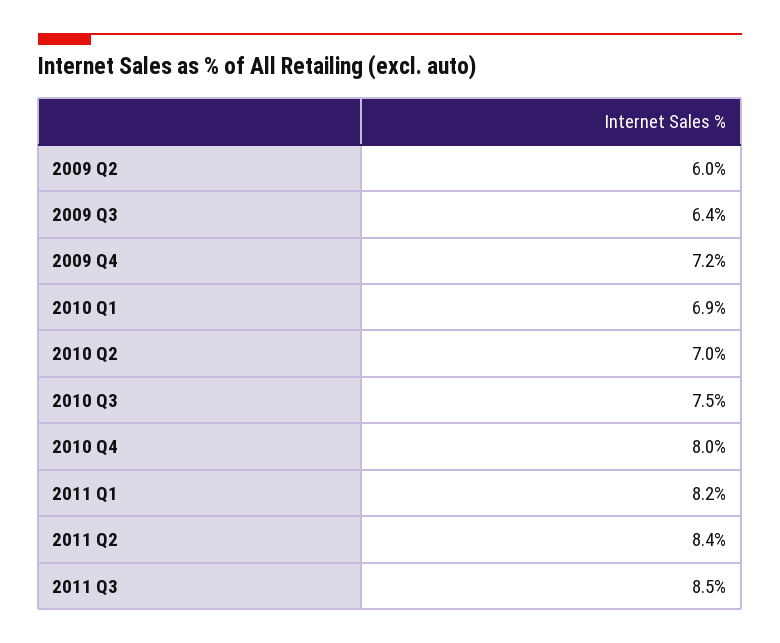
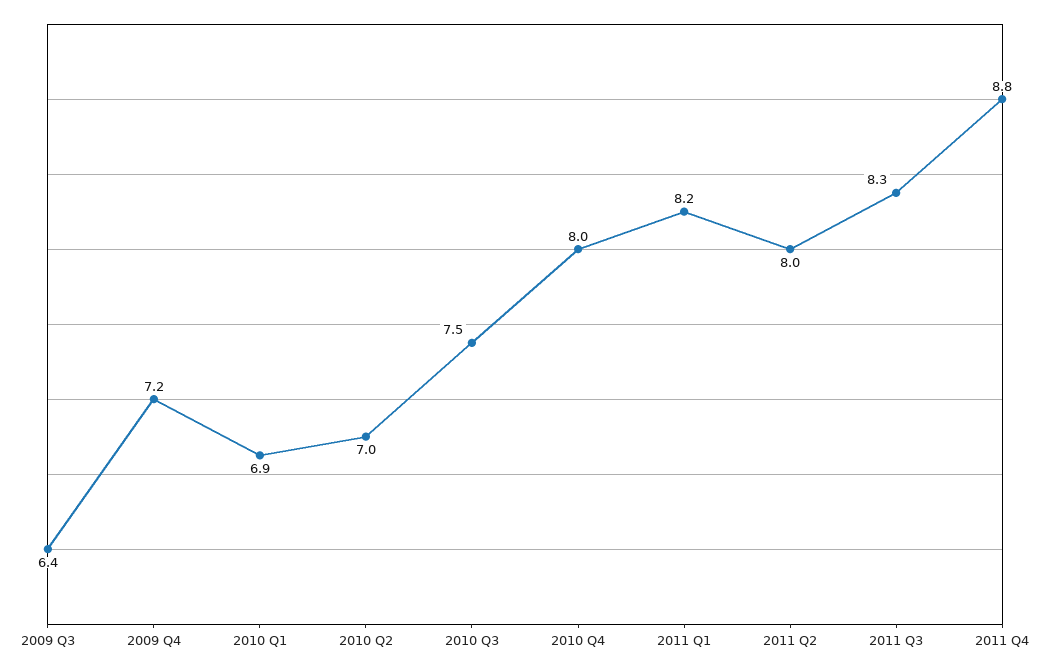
2009 Q2: 6 -> none
2011 Q2: 8.4 -> 8
2011 Q3: 8.5 -> 8.3
2011 Q4: none -> 8.8

